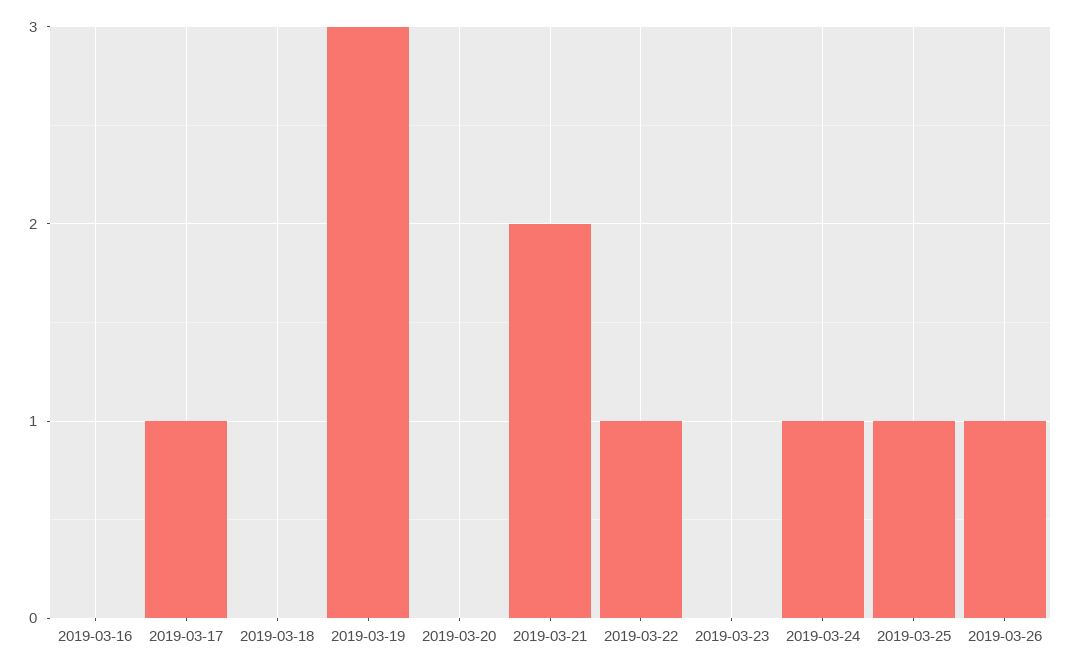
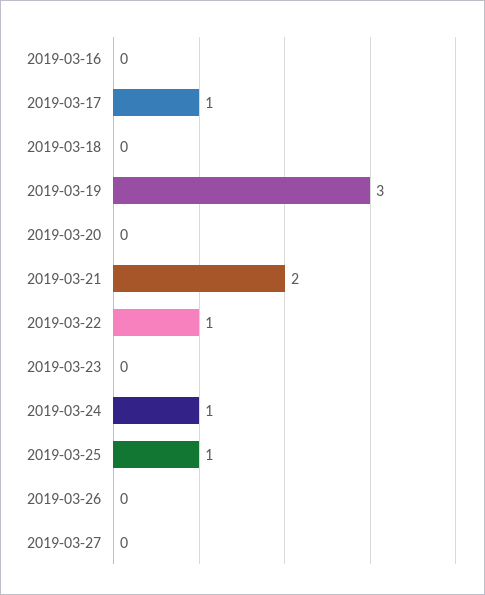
2019-03-26: 1 -> 0
2019-03-27: none -> 0

